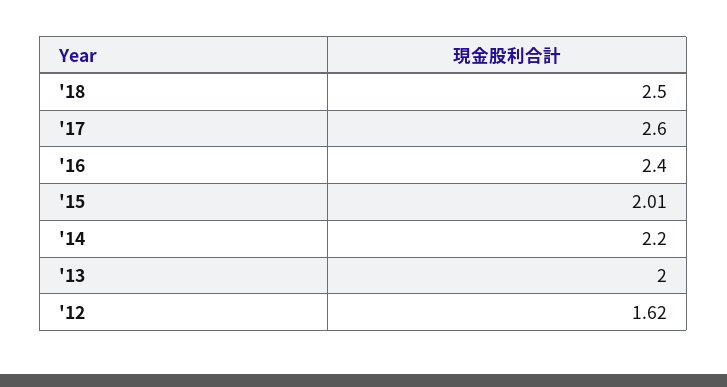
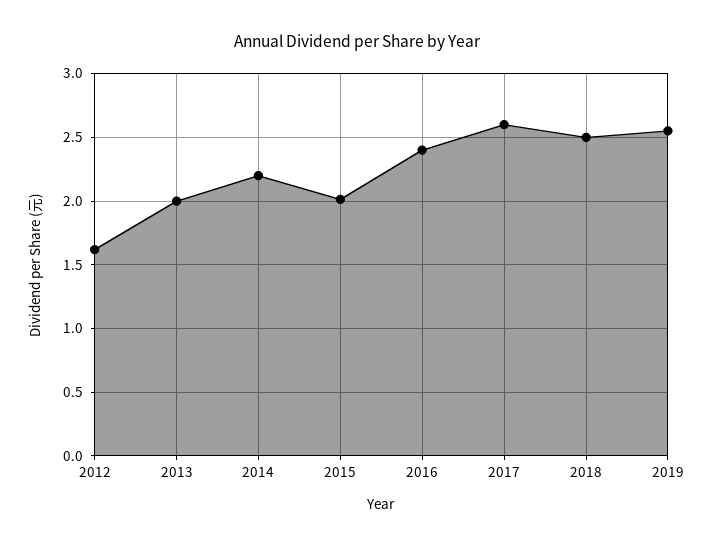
2019: none -> 2.55

